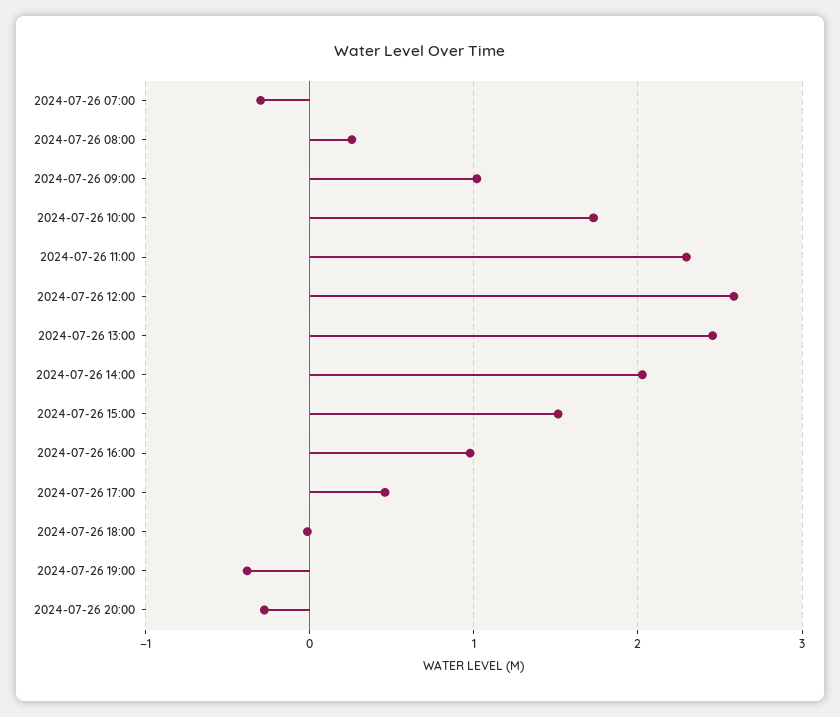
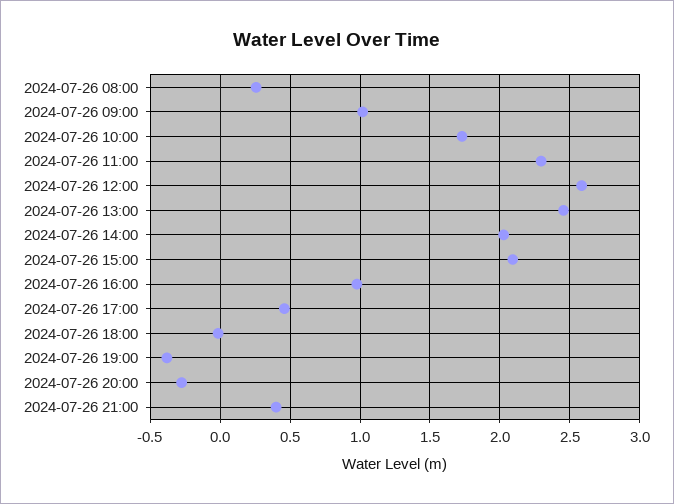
2024-07-26 07:00: -0.3 -> none
2024-07-26 15:00: 1.5 -> 2.1
2024-07-26 21:00: none -> 0.4

